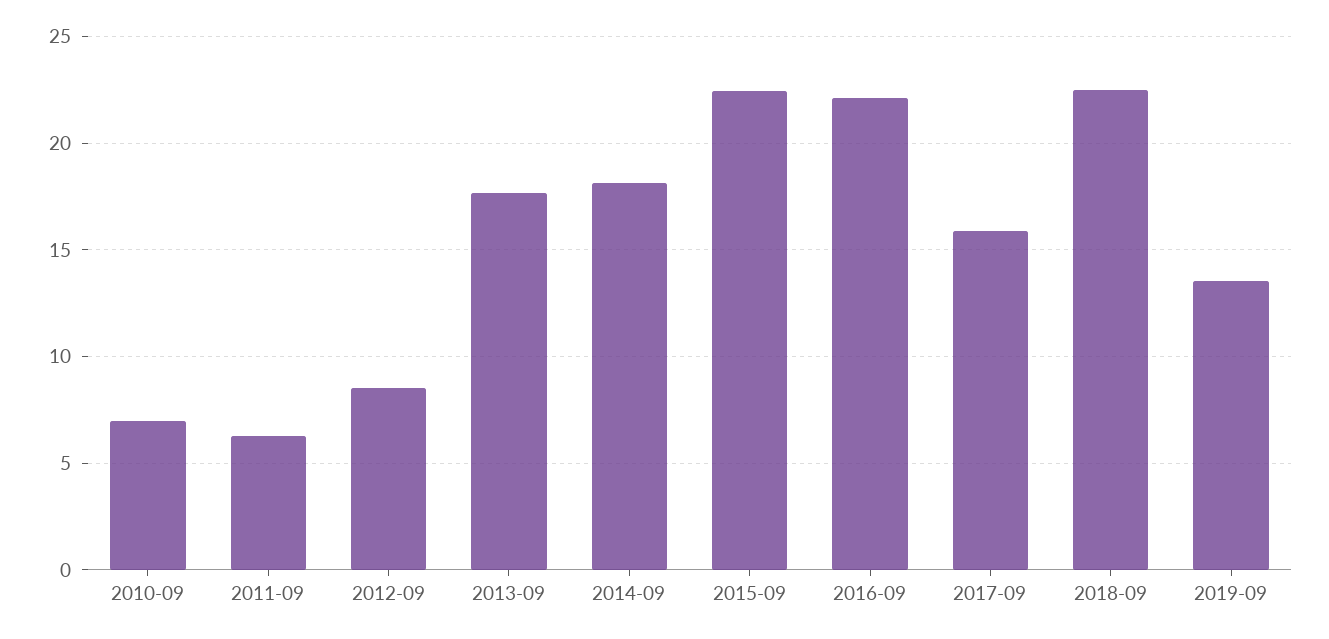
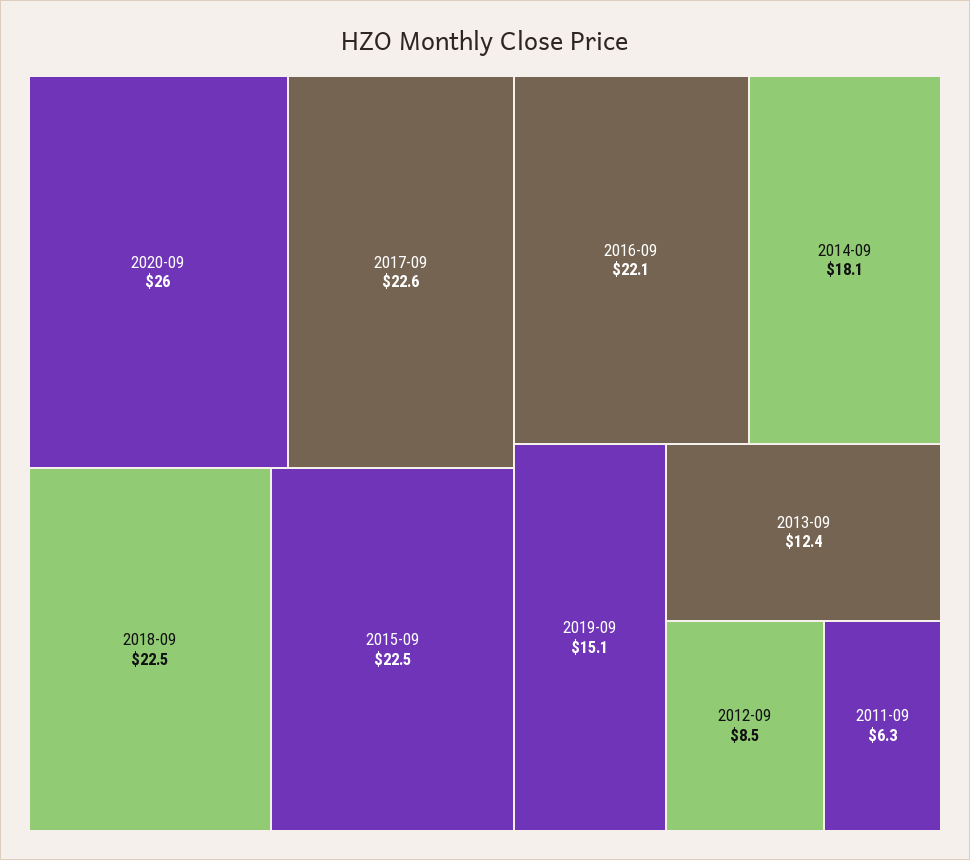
2010-09: 7 -> none
2013-09: 17.5 -> 12.4
2017-09: 16 -> 22.6
2019-09: 13.5 -> 15.1
2020-09: none -> 26

